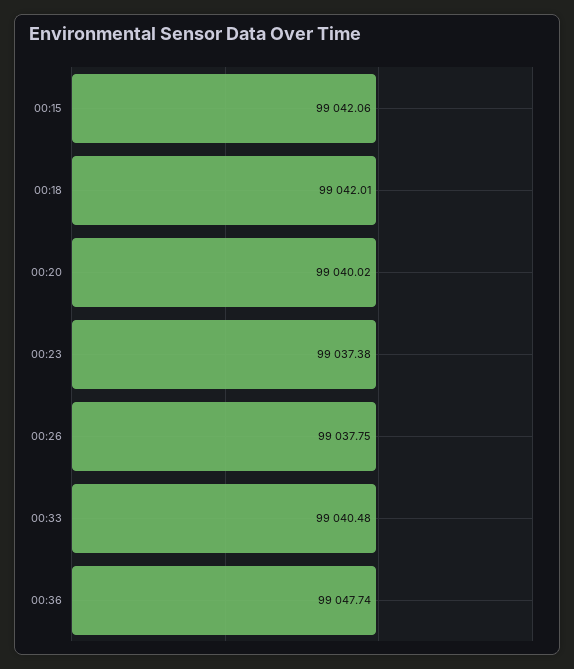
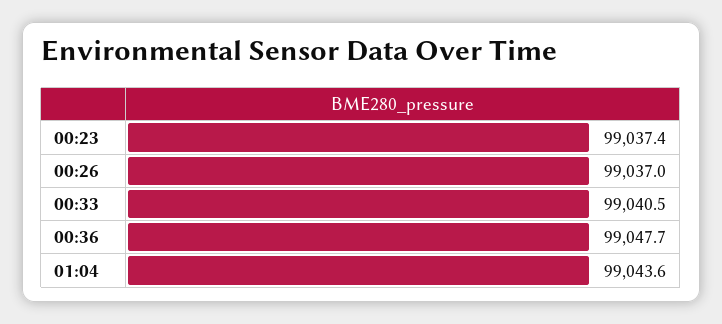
00:15: 99042.06 -> none
00:18: 99042.01 -> none
00:20: 99040.02 -> none
00:26: 99037.75 -> 99037
01:04: none -> 99043.6

